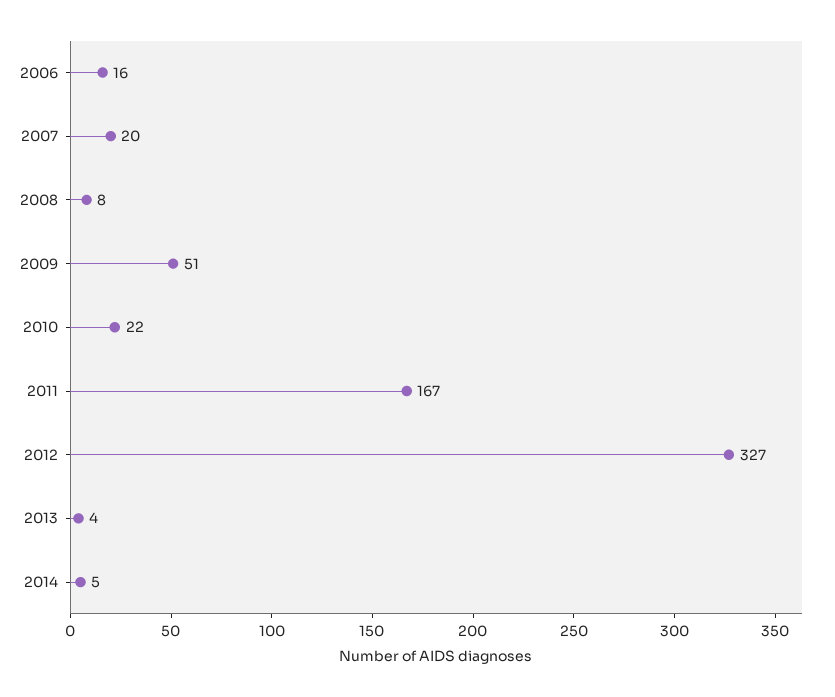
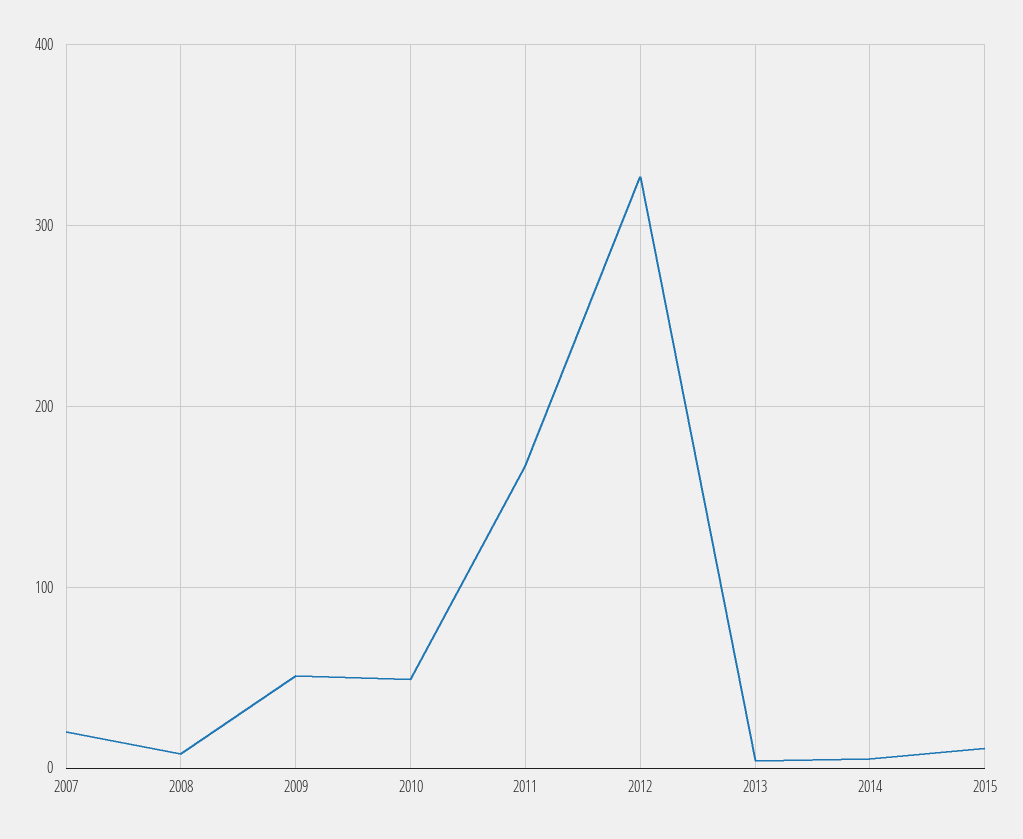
2006: 16 -> none
2010: 22 -> 50
2015: none -> 10

